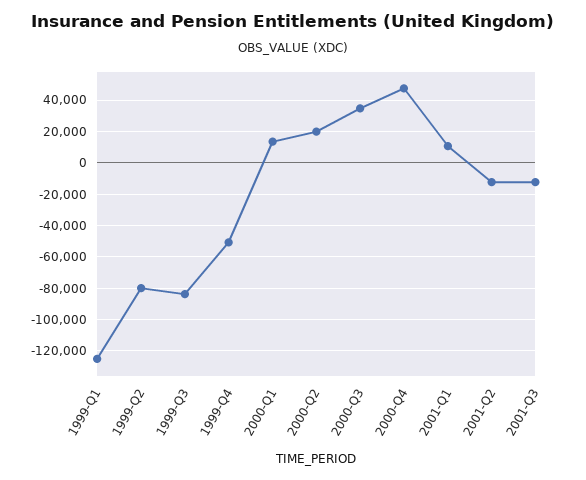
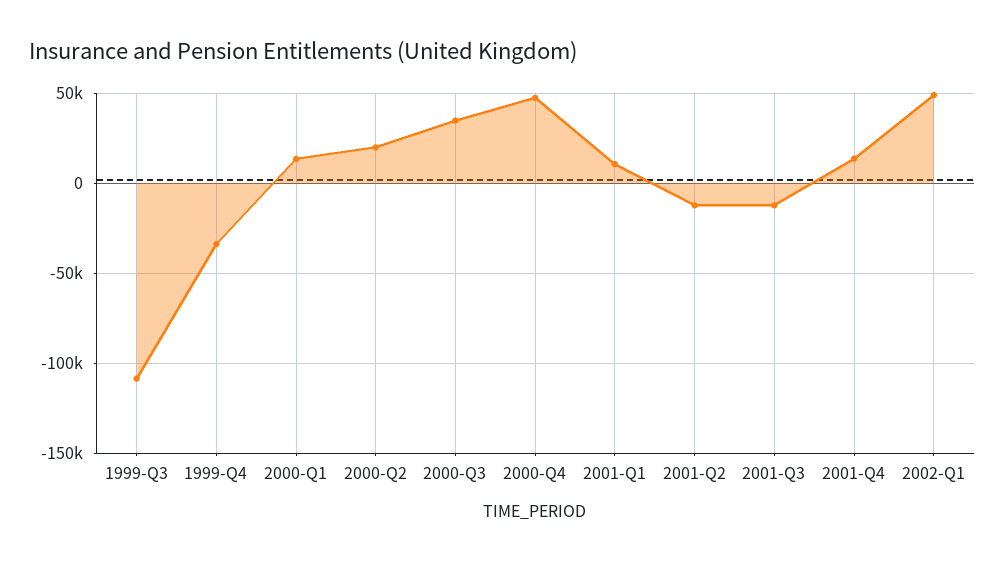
1999-Q1: -125000 -> none
1999-Q2: -80000 -> none
1999-Q3: -85000 -> -110000
1999-Q4: -50000 -> -35000
2001-Q4: none -> 15000
2002-Q1: none -> 50000

